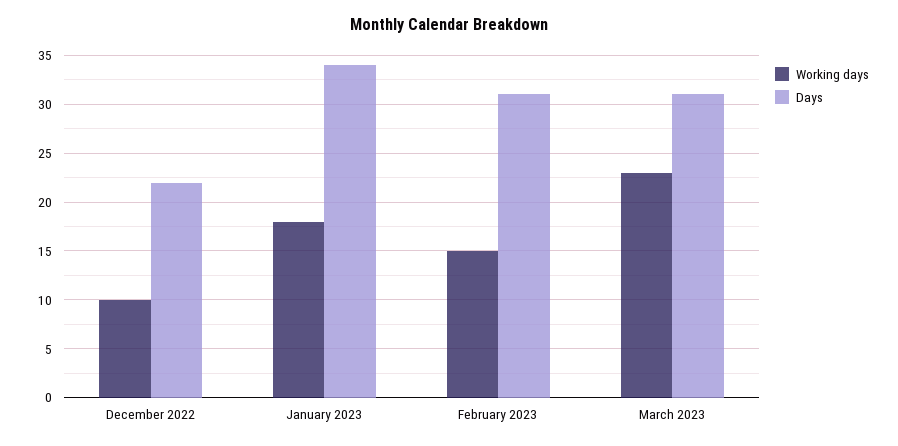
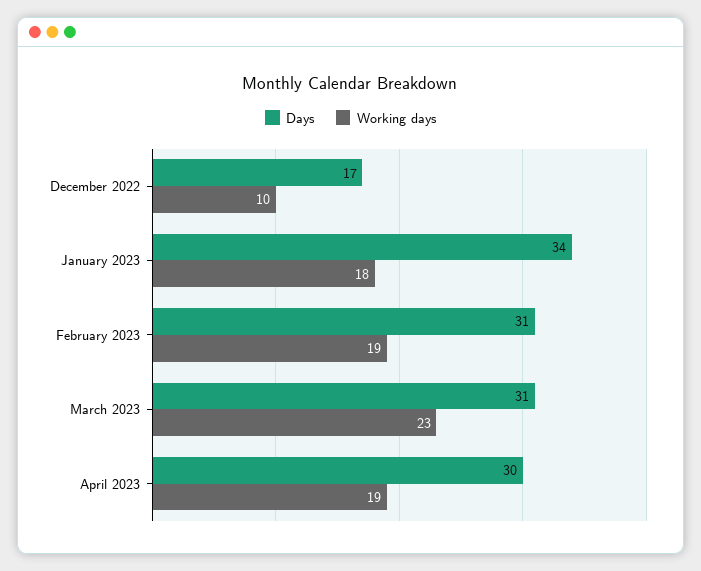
Days, December 2022: 22 -> 17
Working days, February 2023: 15 -> 19
Days, April 2023: none -> 30
Working days, April 2023: none -> 19

